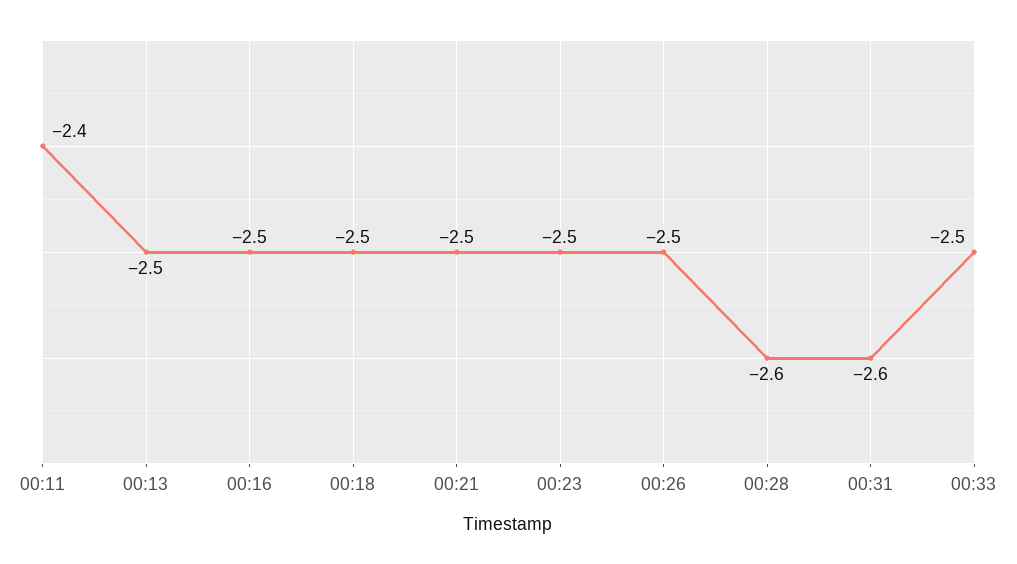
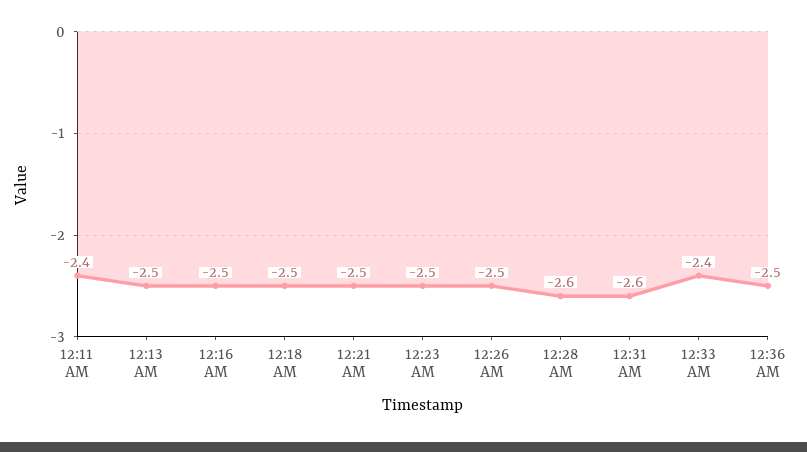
00:33: -2.5 -> -2.4
12:36 AM: none -> -2.5

